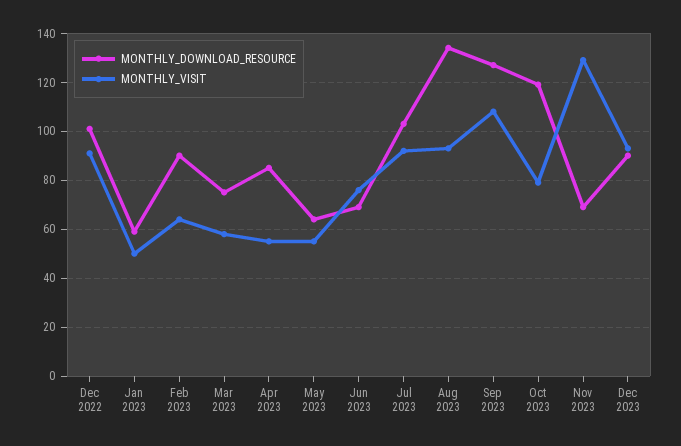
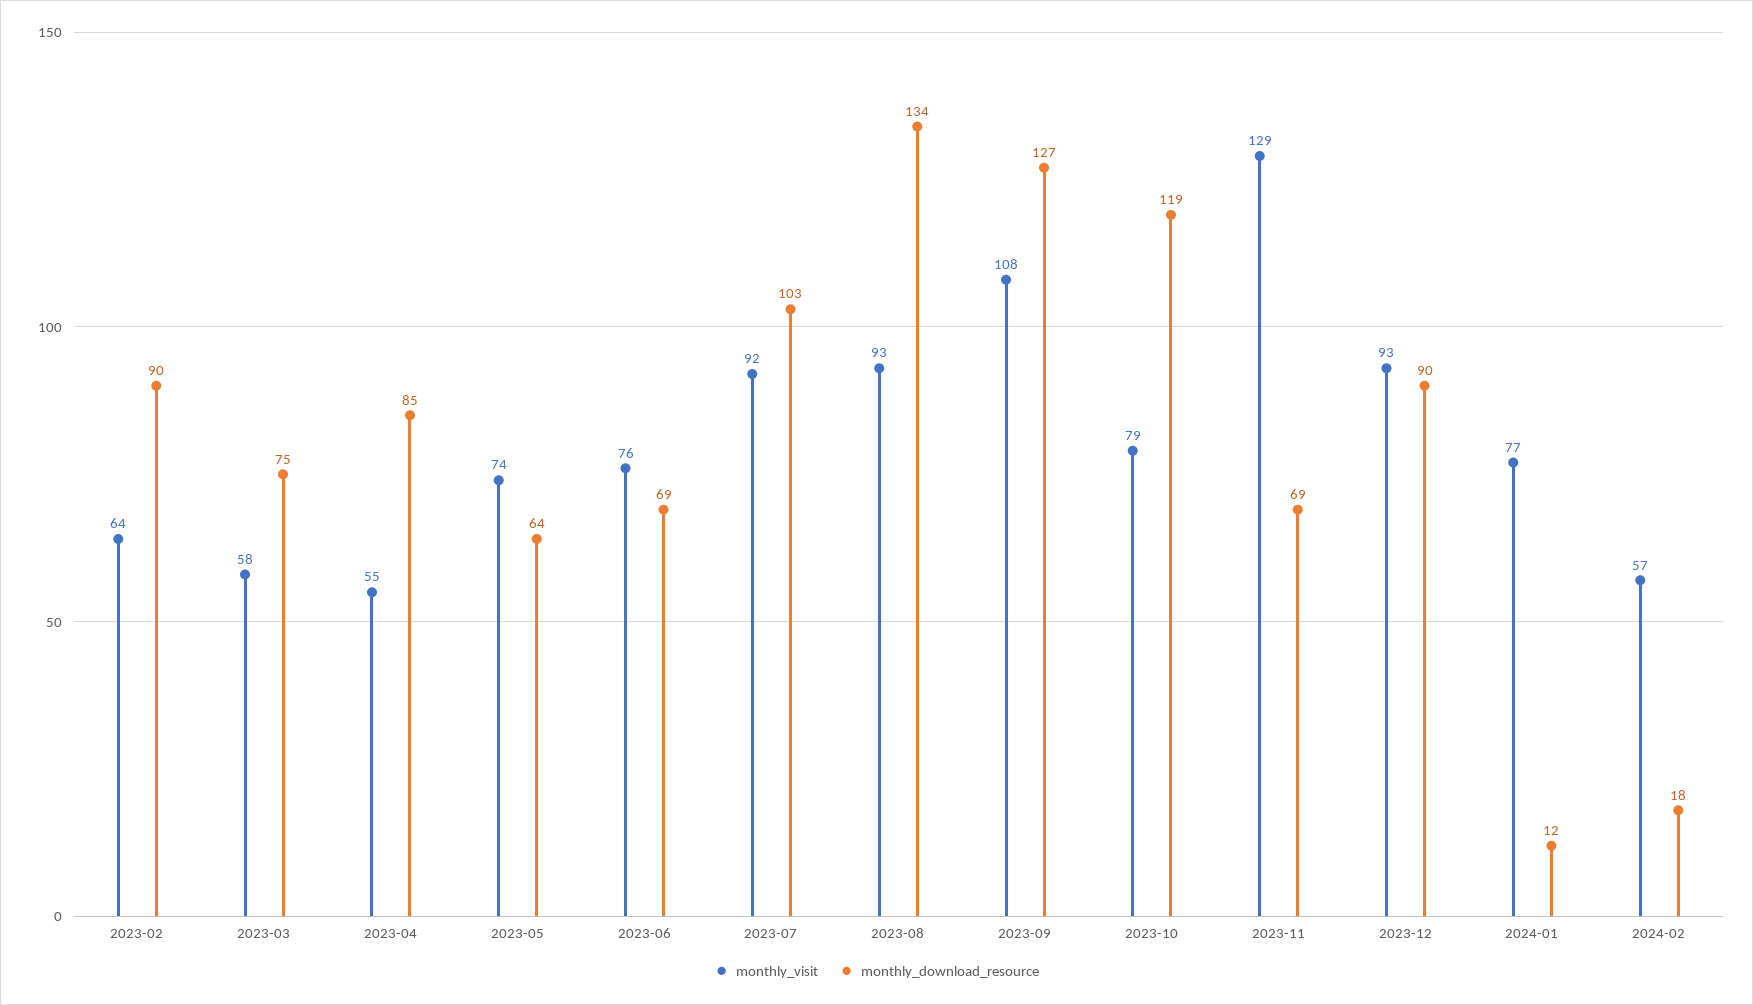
MONTHLY_DOWNLOAD_RESOURCE, Dec 2022: 100 -> none
MONTHLY_VISIT, Dec 2022: 90 -> none
MONTHLY_DOWNLOAD_RESOURCE, Jan 2023: 60 -> none
MONTHLY_VISIT, Jan 2023: 50 -> none
MONTHLY_VISIT, May 2023: 55 -> 74
MONTHLY_VISIT, 2024-01: none -> 77
MONTHLY_DOWNLOAD_RESOURCE, 2024-01: none -> 12
MONTHLY_VISIT, 2024-02: none -> 57
MONTHLY_DOWNLOAD_RESOURCE, 2024-02: none -> 18

